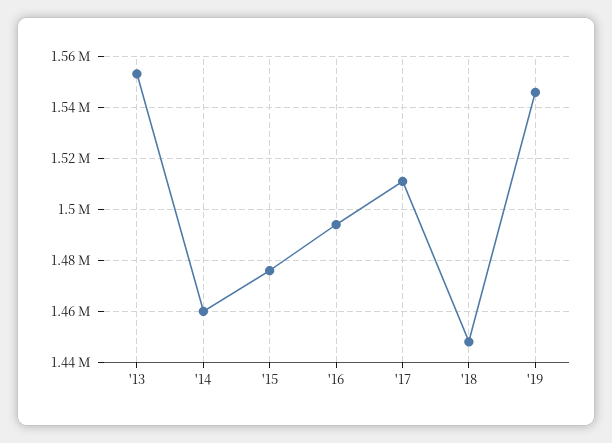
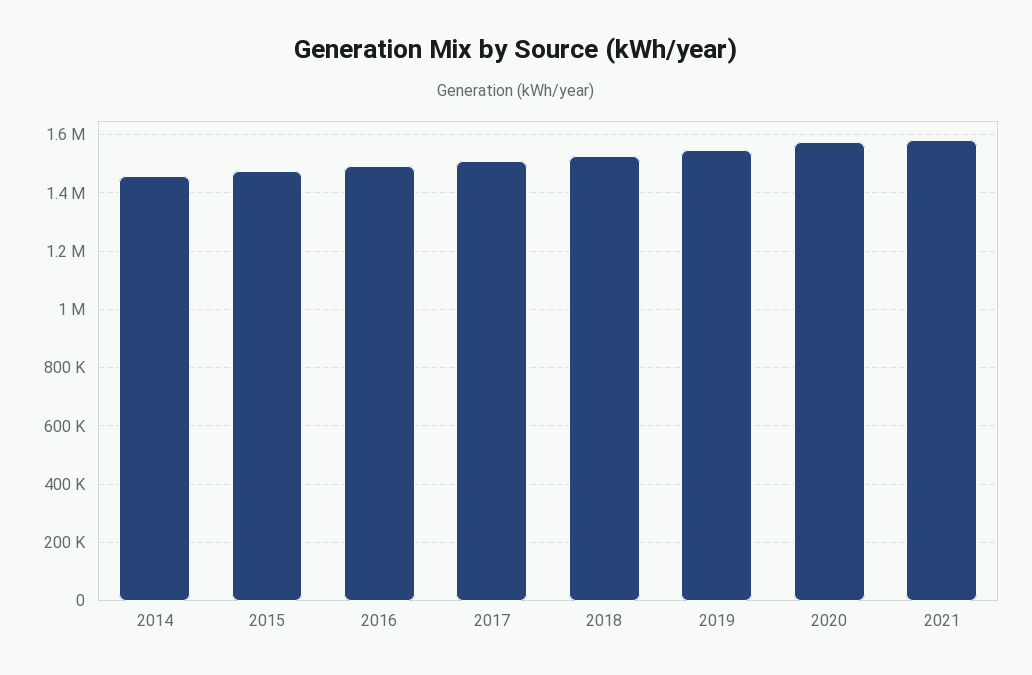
'13: 1552500 -> none
'18: 1447500 -> 1525000
2020: none -> 1575000
2021: none -> 1575000

